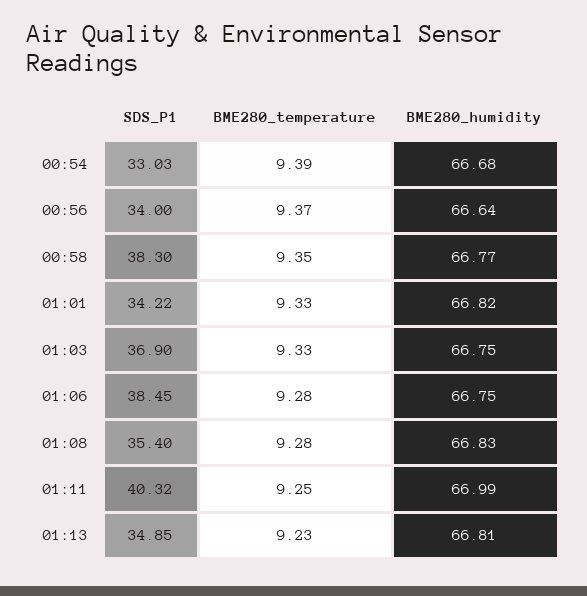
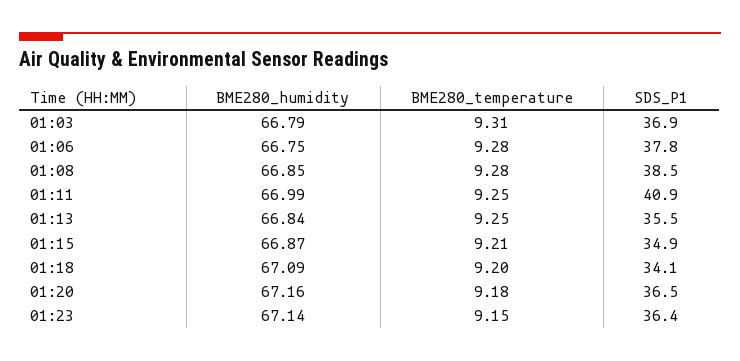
SDS_P1, 00:54: 33.03 -> none
BME280_temperature, 00:54: 9.39 -> none
BME280_humidity, 00:54: 66.68 -> none
SDS_P1, 00:56: 34 -> none
BME280_temperature, 00:56: 9.37 -> none
BME280_humidity, 00:56: 66.64 -> none
SDS_P1, 00:58: 38.3 -> none
BME280_temperature, 00:58: 9.35 -> none
BME280_humidity, 00:58: 66.77 -> none
SDS_P1, 01:01: 34.22 -> none
BME280_temperature, 01:01: 9.33 -> none
BME280_humidity, 01:01: 66.82 -> none
BME280_temperature, 01:03: 9.33 -> 9.31
BME280_humidity, 01:03: 66.75 -> 66.79
SDS_P1, 01:06: 38.45 -> 37.8
SDS_P1, 01:08: 35.4 -> 38.5
BME280_humidity, 01:08: 66.83 -> 66.85
SDS_P1, 01:11: 40.32 -> 40.9
SDS_P1, 01:13: 34.85 -> 35.5
BME280_temperature, 01:13: 9.23 -> 9.25
BME280_humidity, 01:13: 66.81 -> 66.84
BME280_humidity, 01:15: none -> 66.87
BME280_temperature, 01:15: none -> 9.21
SDS_P1, 01:15: none -> 34.9
BME280_humidity, 01:18: none -> 67.09
BME280_temperature, 01:18: none -> 9.2
SDS_P1, 01:18: none -> 34.1
BME280_humidity, 01:20: none -> 67.16
BME280_temperature, 01:20: none -> 9.18
SDS_P1, 01:20: none -> 36.5
BME280_humidity, 01:23: none -> 67.14
BME280_temperature, 01:23: none -> 9.15
SDS_P1, 01:23: none -> 36.4

